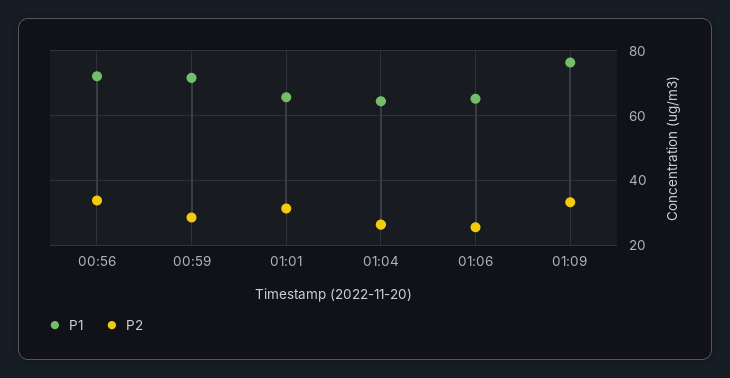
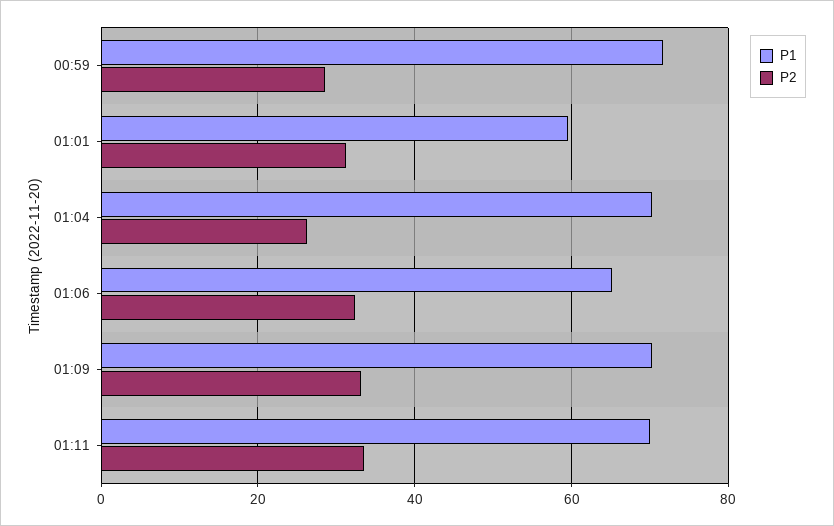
P1, 00:56: 72 -> none
P2, 00:56: 34 -> none
P1, 01:01: 66 -> 60
P1, 01:04: 64 -> 70
P2, 01:06: 26 -> 32
P1, 01:09: 76 -> 70
P1, 01:11: none -> 70
P2, 01:11: none -> 34

